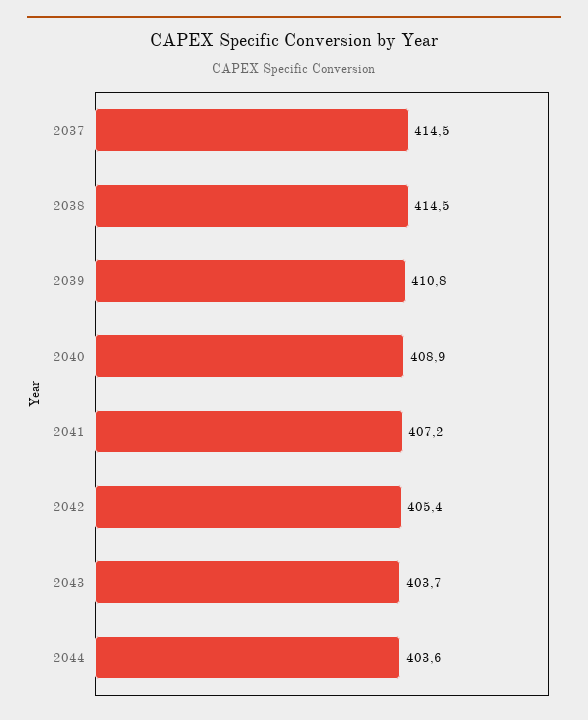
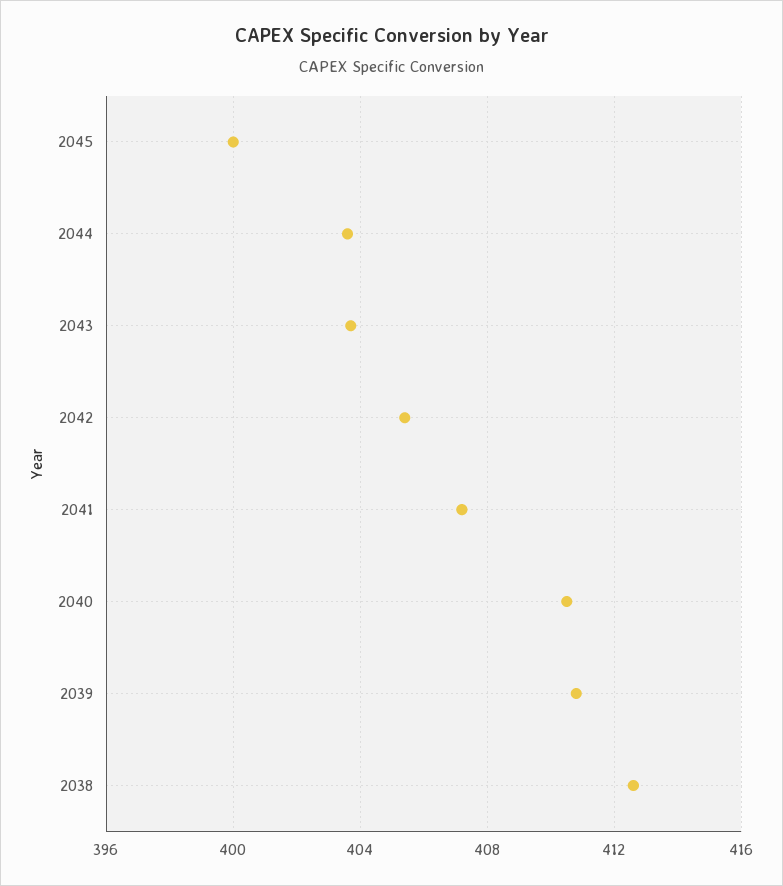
2037: 414.5 -> none
2038: 414.5 -> 412.5
2040: 408.9 -> 410.5
2045: none -> 400

